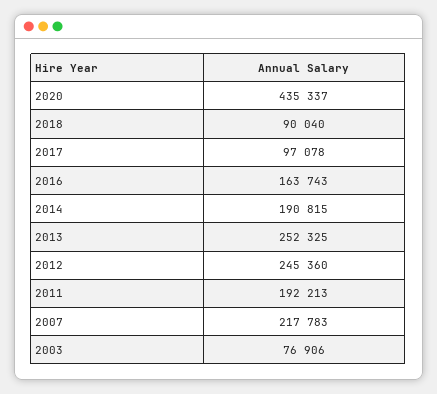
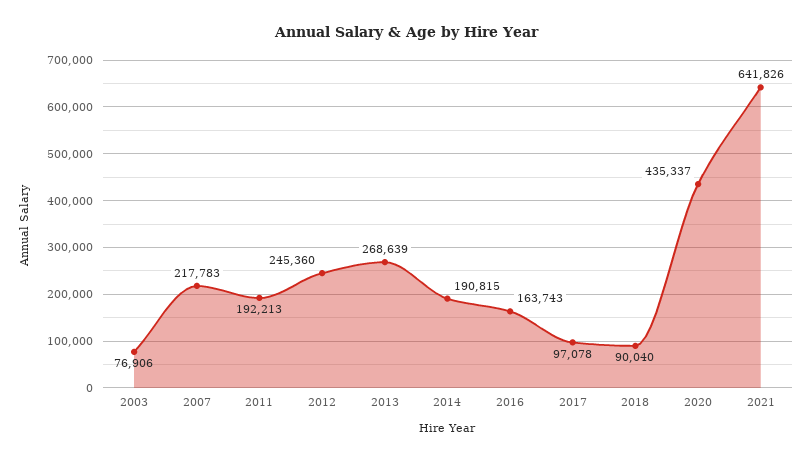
2013: 252325 -> 268639
2021: none -> 641826

